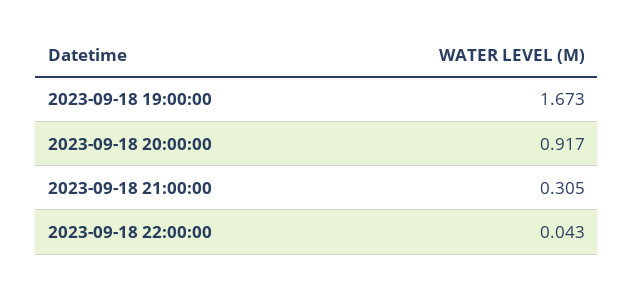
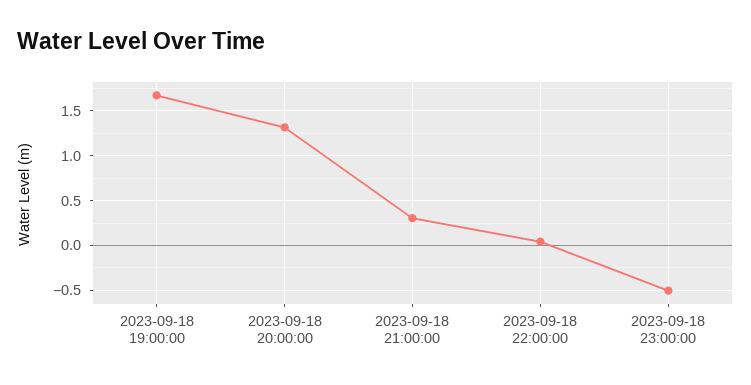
2023-09-18 20:00:00: 0.917 -> 1.3
2023-09-18 23:00:00: none -> -0.5

